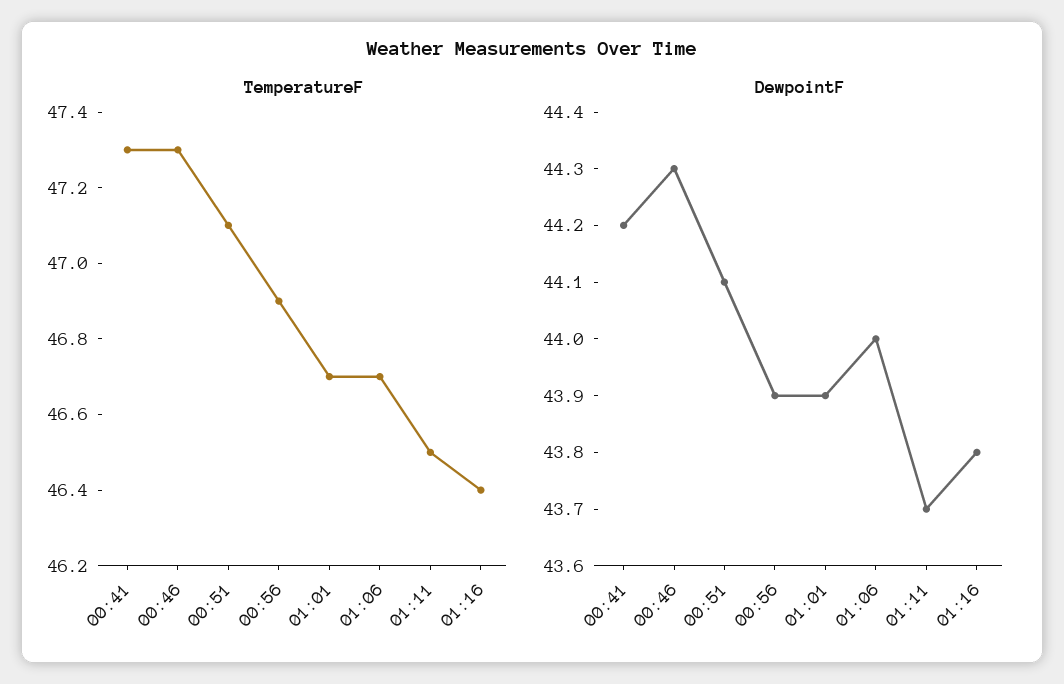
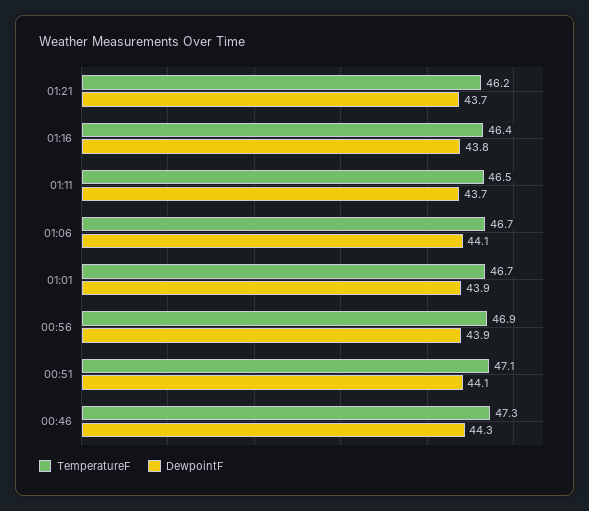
TemperatureF, 00:41: 47.3 -> none
DewpointF, 00:41: 44.2 -> none
DewpointF, 01:06: 44 -> 44.1
TemperatureF, 01:21: none -> 46.2
DewpointF, 01:21: none -> 43.7

